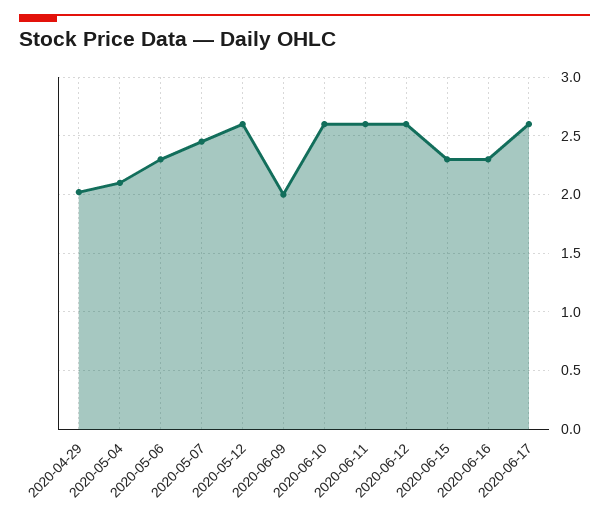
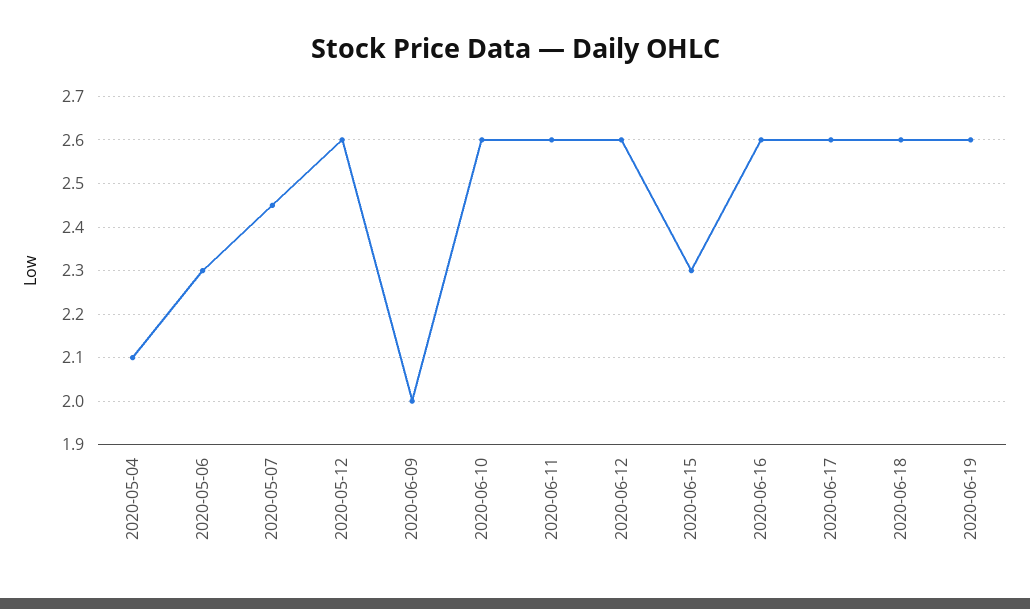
2020-04-29: 2 -> none
2020-06-16: 2.3 -> 2.6
2020-06-18: none -> 2.6
2020-06-19: none -> 2.6

